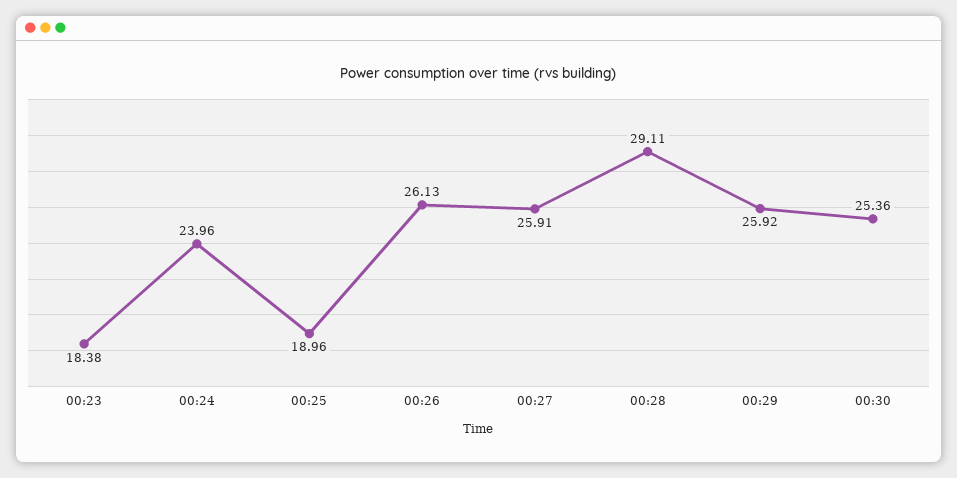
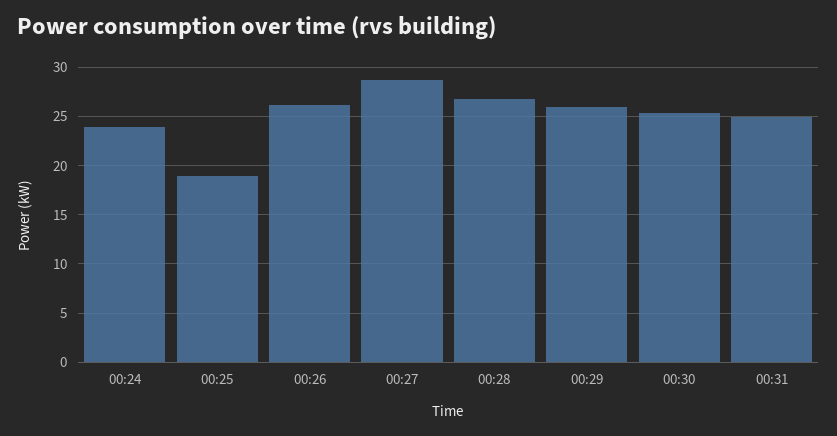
00:23: 18.38 -> none
00:27: 25.91 -> 29
00:28: 29.11 -> 27
00:31: none -> 25

